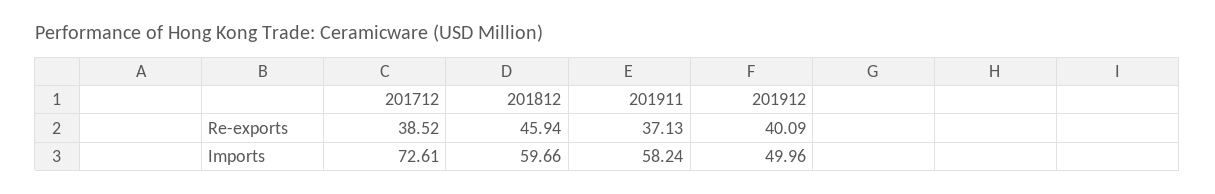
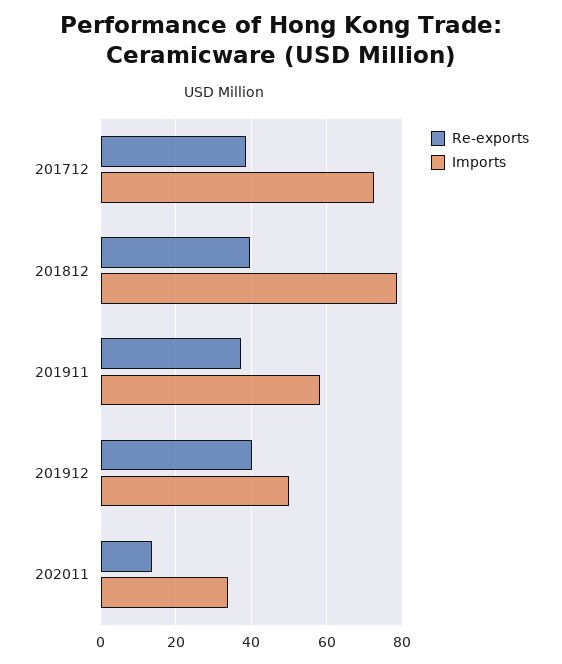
Re-exports, 201812: 45.94 -> 40
Imports, 201812: 59.66 -> 78
Re-exports, 202011: none -> 14
Imports, 202011: none -> 34

